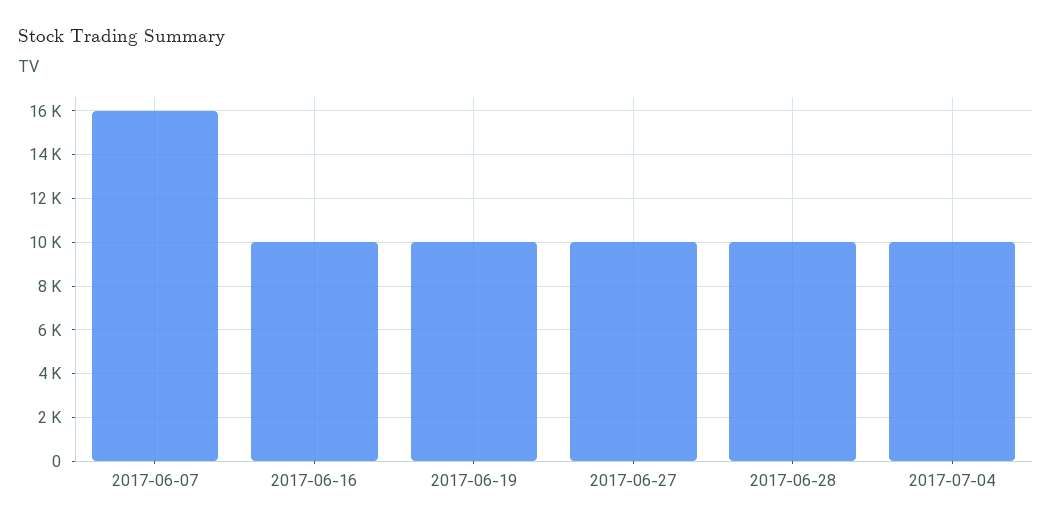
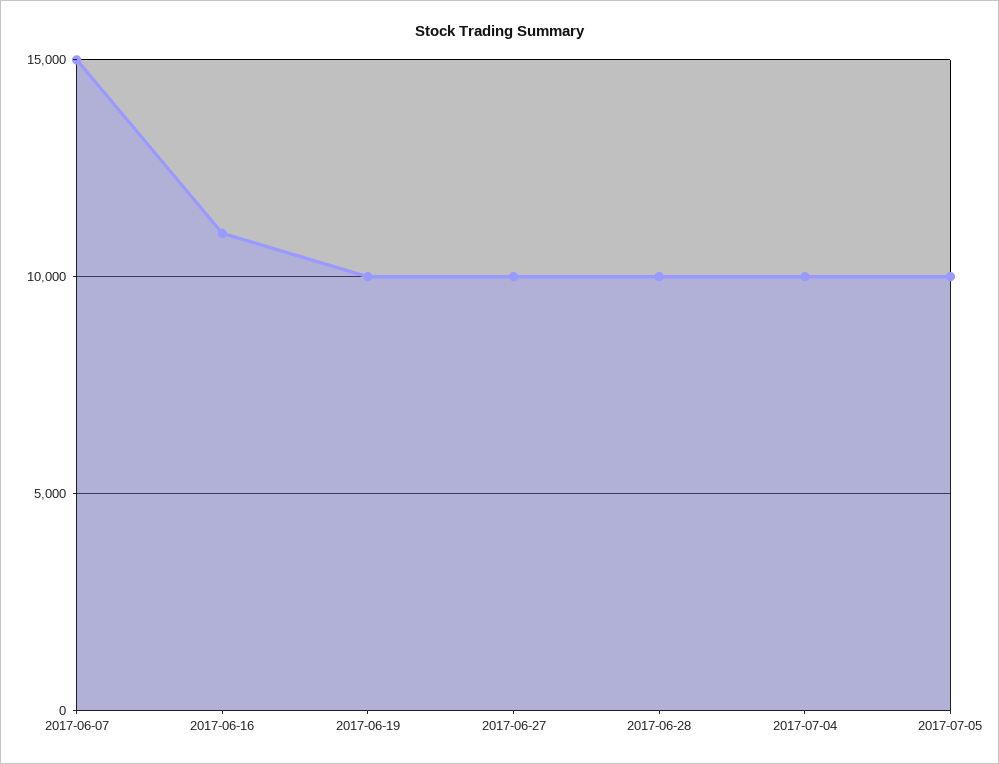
2017-06-07: 16000 -> 15000
2017-06-16: 10000 -> 11000
2017-07-05: none -> 10000

